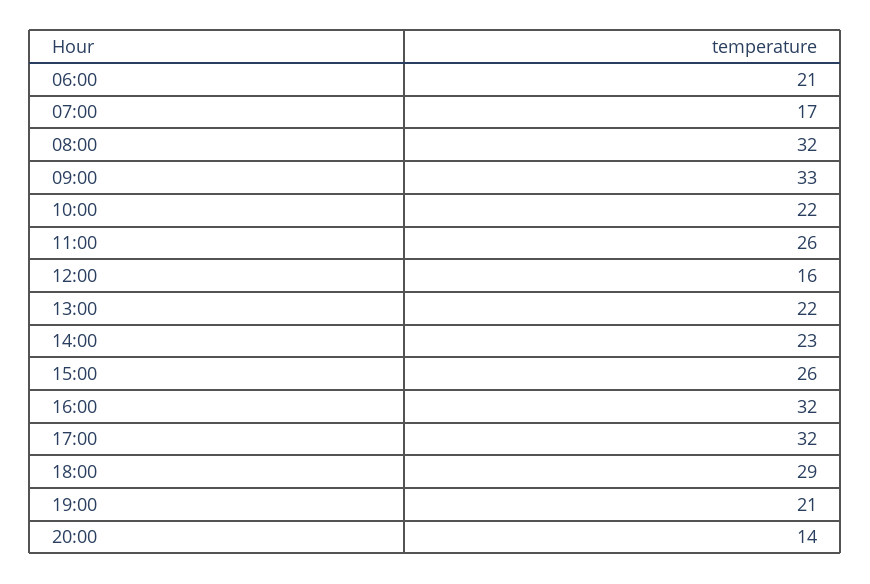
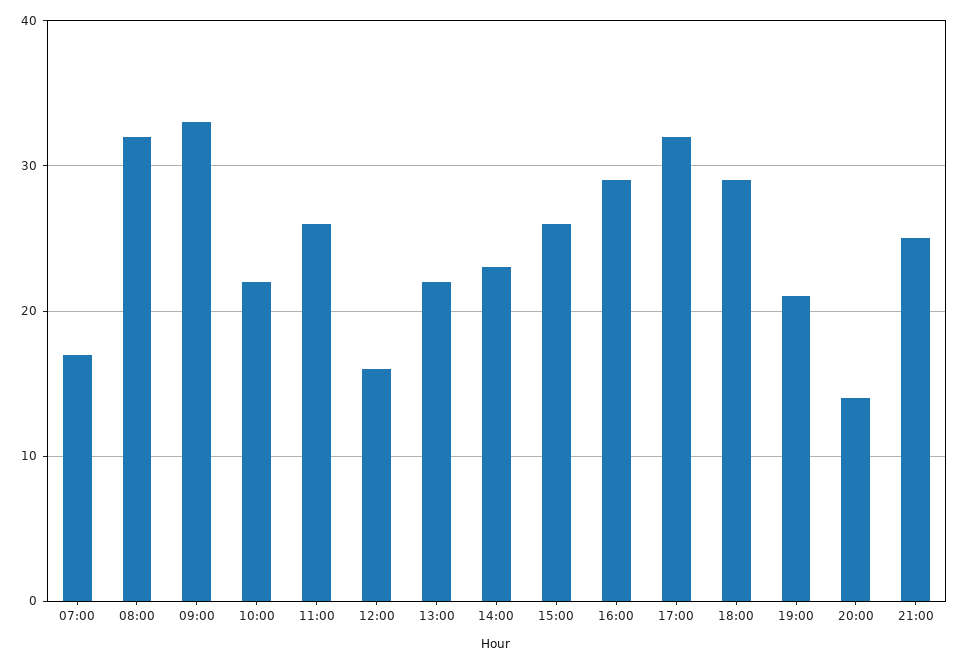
06:00: 21 -> none
16:00: 32 -> 29
21:00: none -> 25

